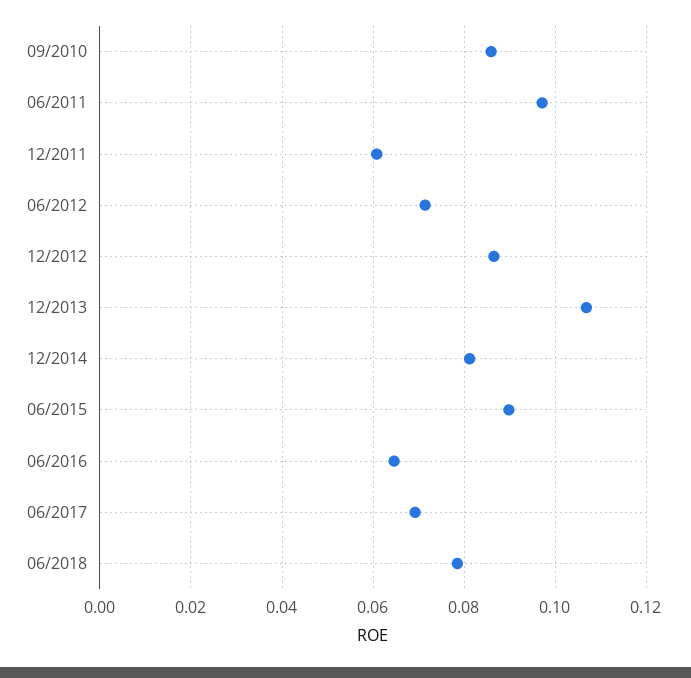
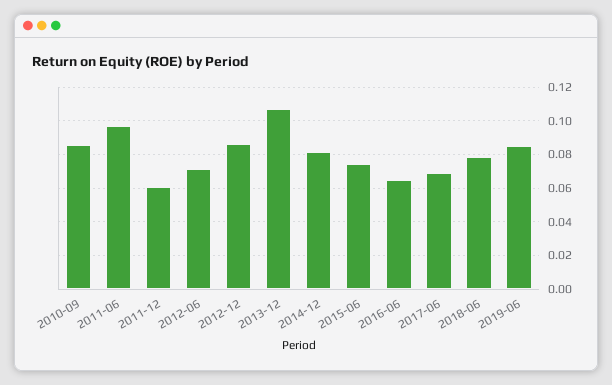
06/2015: 0.09 -> 0.075
2019-06: none -> 0.085

